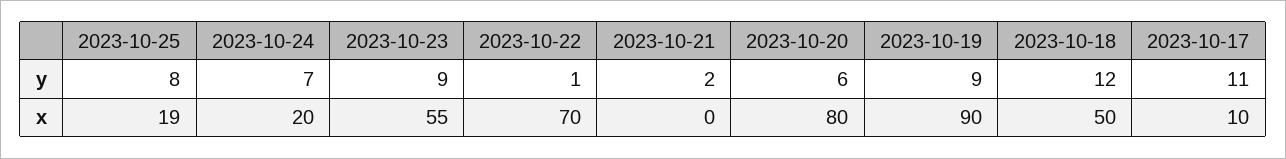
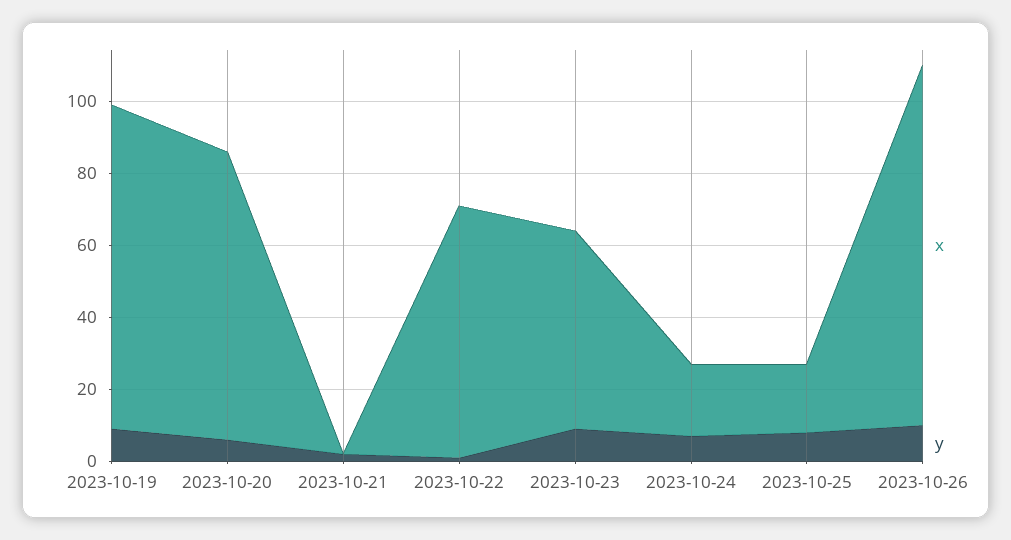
y, 2023-10-18: 12 -> none
y, 2023-10-17: 11 -> none
x, 2023-10-18: 50 -> none
x, 2023-10-17: 10 -> none
x, 2023-10-26: none -> 100
y, 2023-10-26: none -> 10

